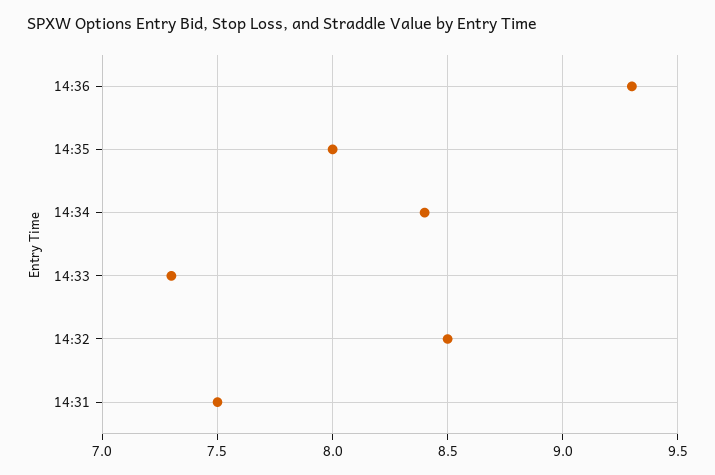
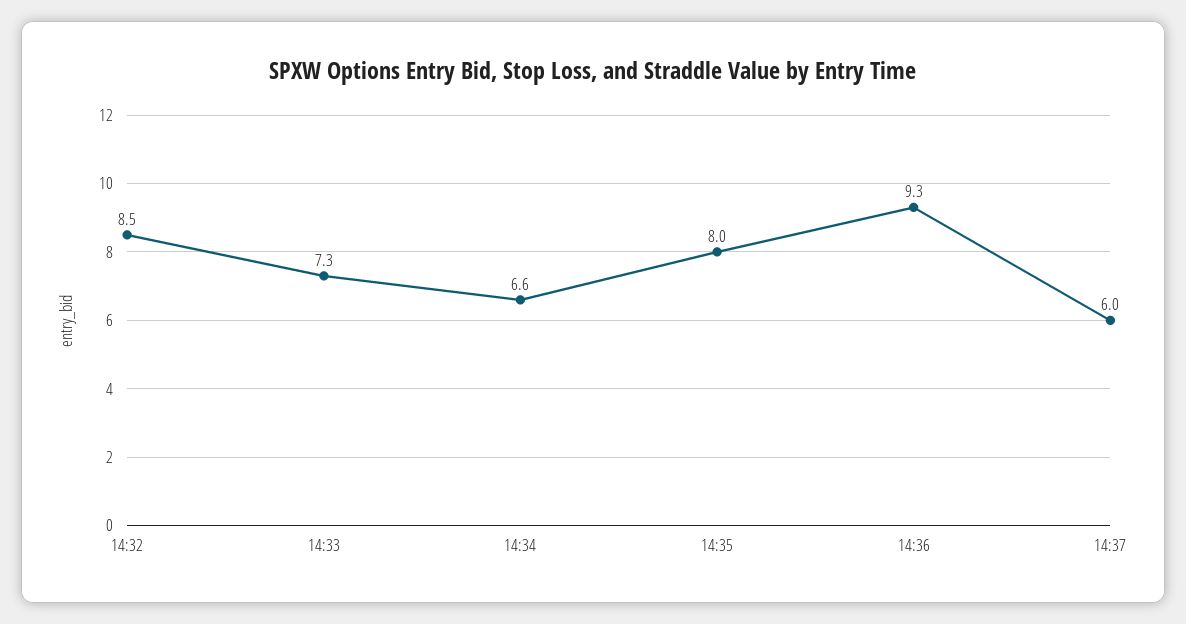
14:34: 8.4 -> 6.6
14:31: 7.5 -> none
14:37: none -> 6

